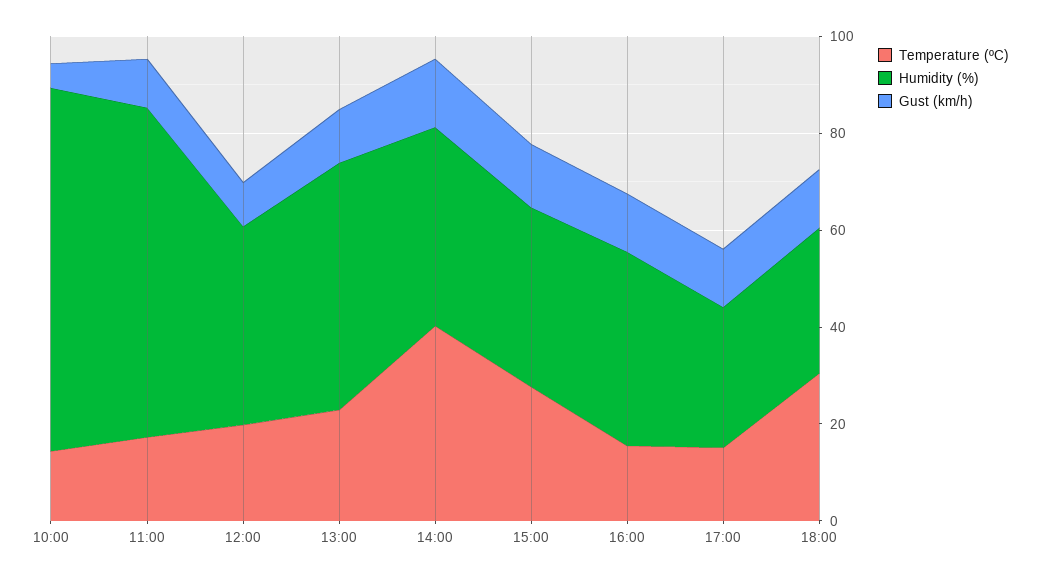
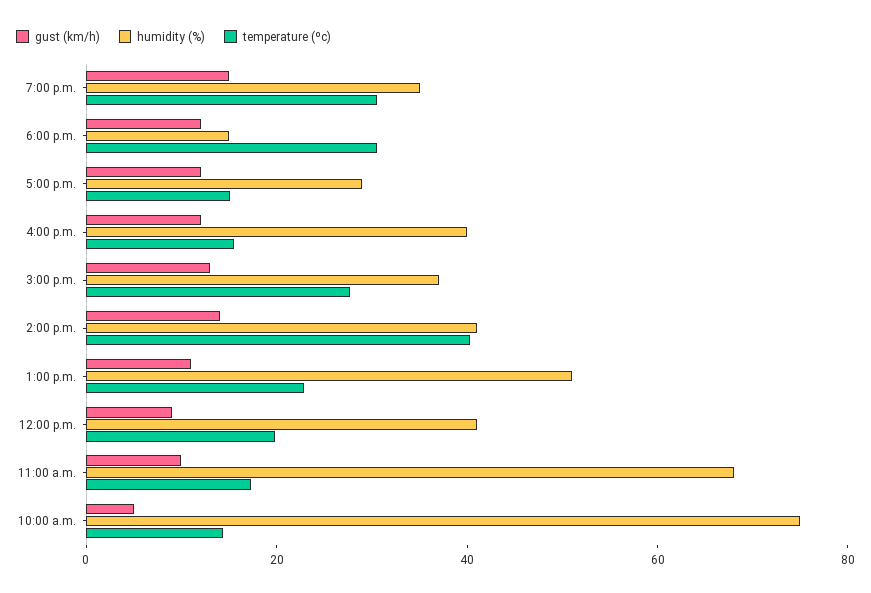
Humidity (%), 18:00: 30 -> 15
Gust (km/h), 7:00 p.m.: none -> 15
Humidity (%), 7:00 p.m.: none -> 35
Temperature (ºC), 7:00 p.m.: none -> 30

